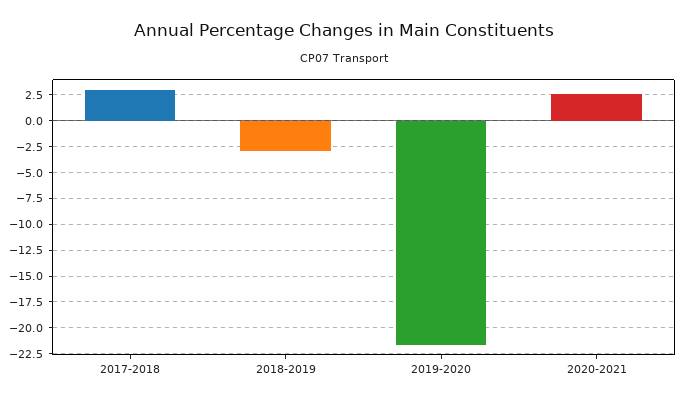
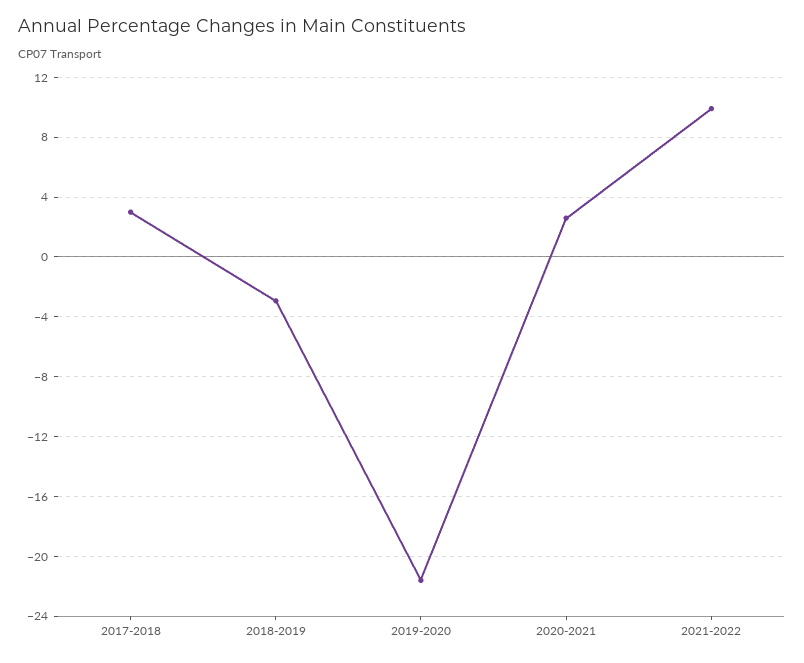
2021-2022: none -> 10

